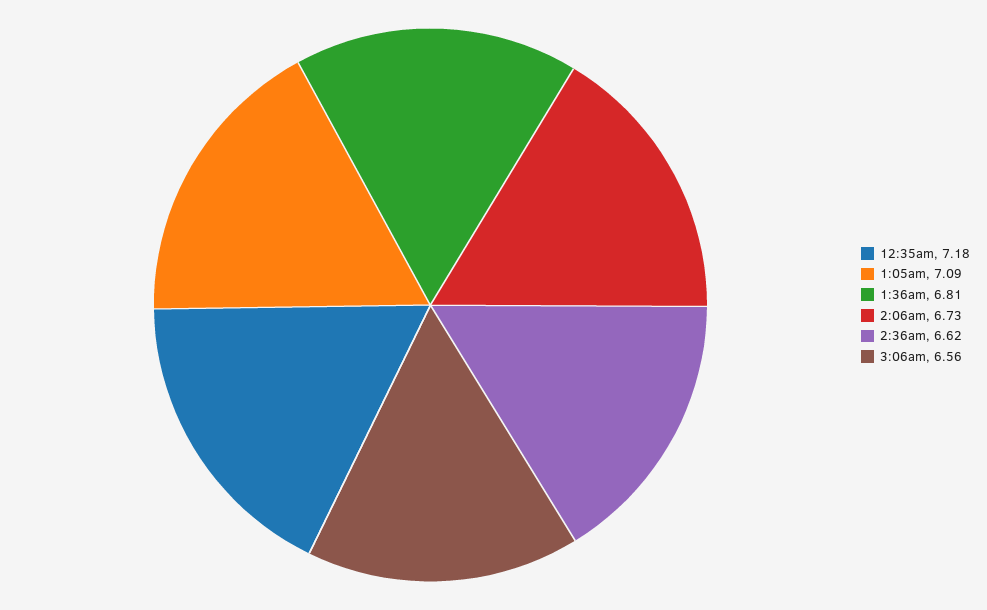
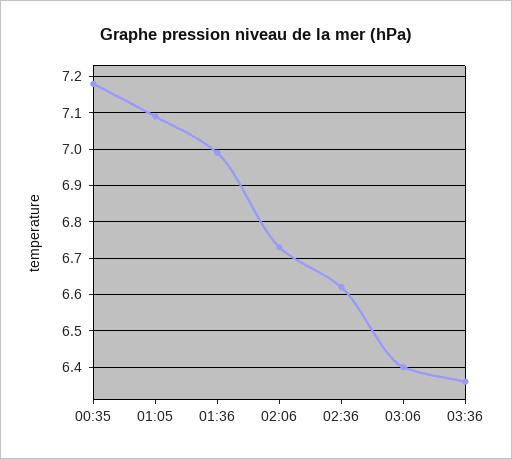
1:36am: 6.81 -> 7
3:06am: 6.56 -> 6.4
03:36: none -> 6.35

